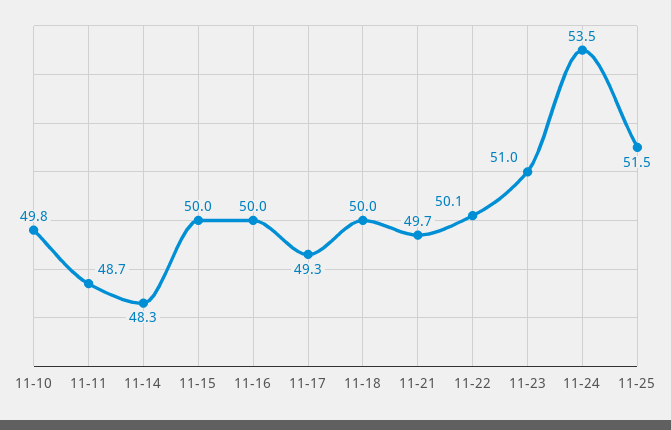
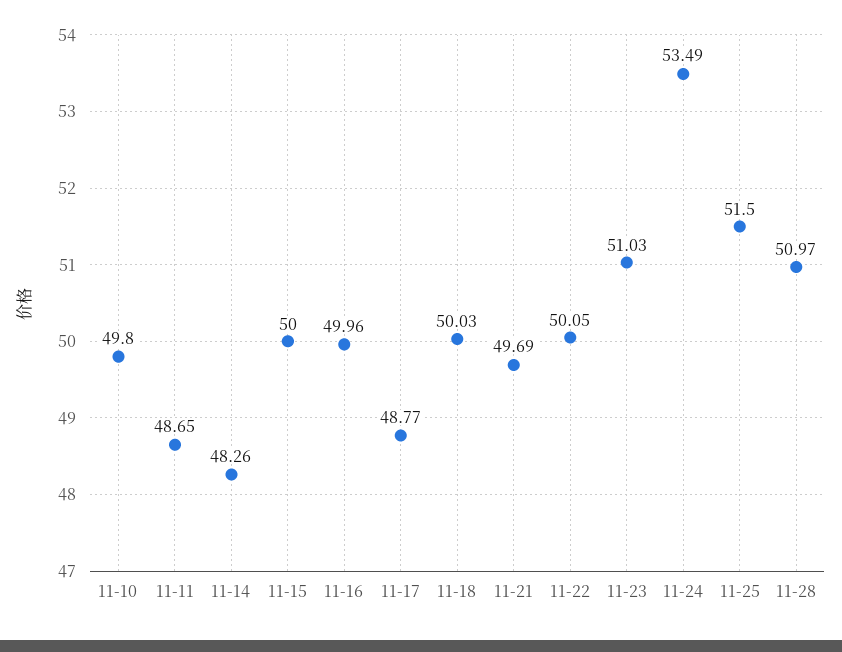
11-17: 49.3 -> 48.77
11-28: none -> 50.97

